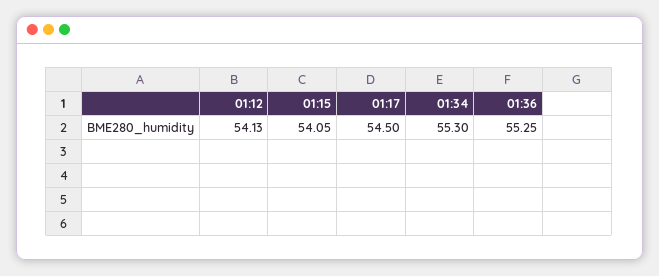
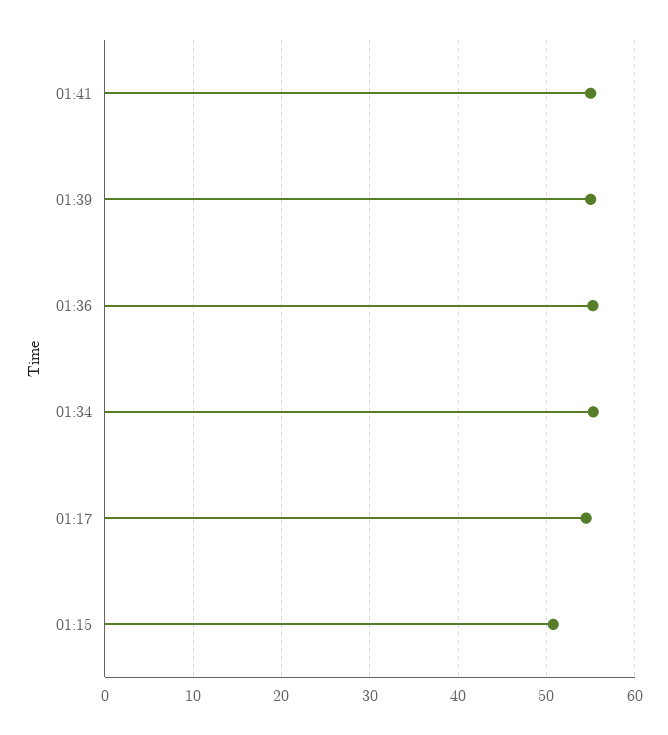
01:12: 54.13 -> none
01:15: 54.05 -> 51
01:41: none -> 55
01:39: none -> 55

